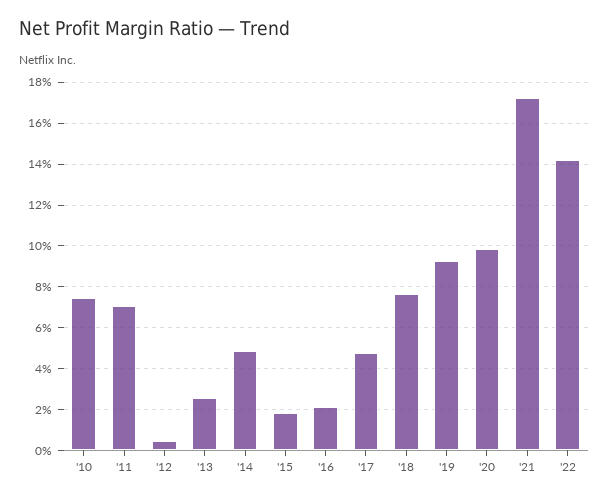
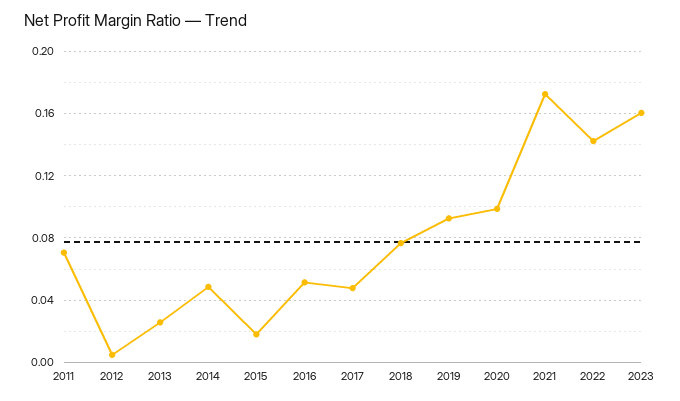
'10: 0.075 -> none
'16: 0.02 -> 0.05
2023: none -> 0.16

